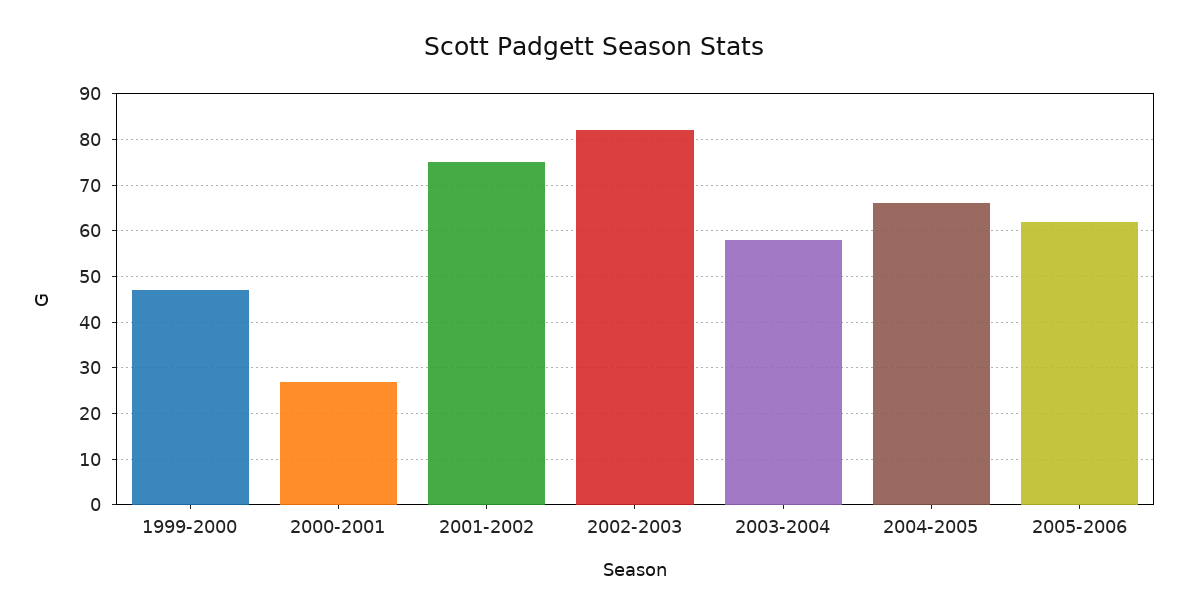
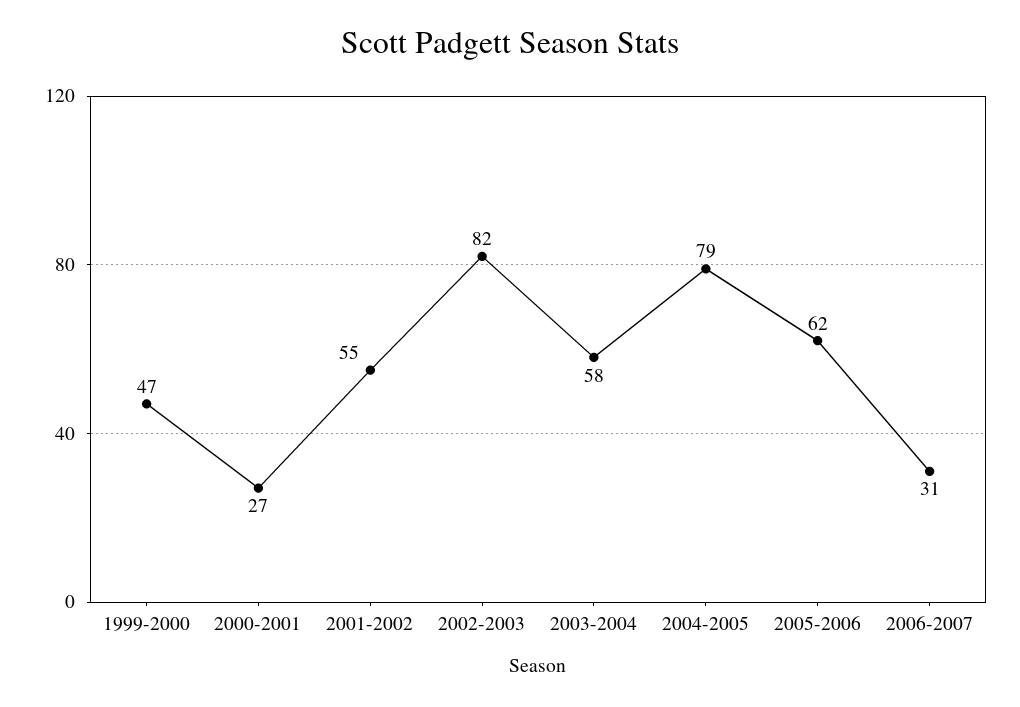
2001-2002: 75 -> 55
2004-2005: 65 -> 79
2006-2007: none -> 31

